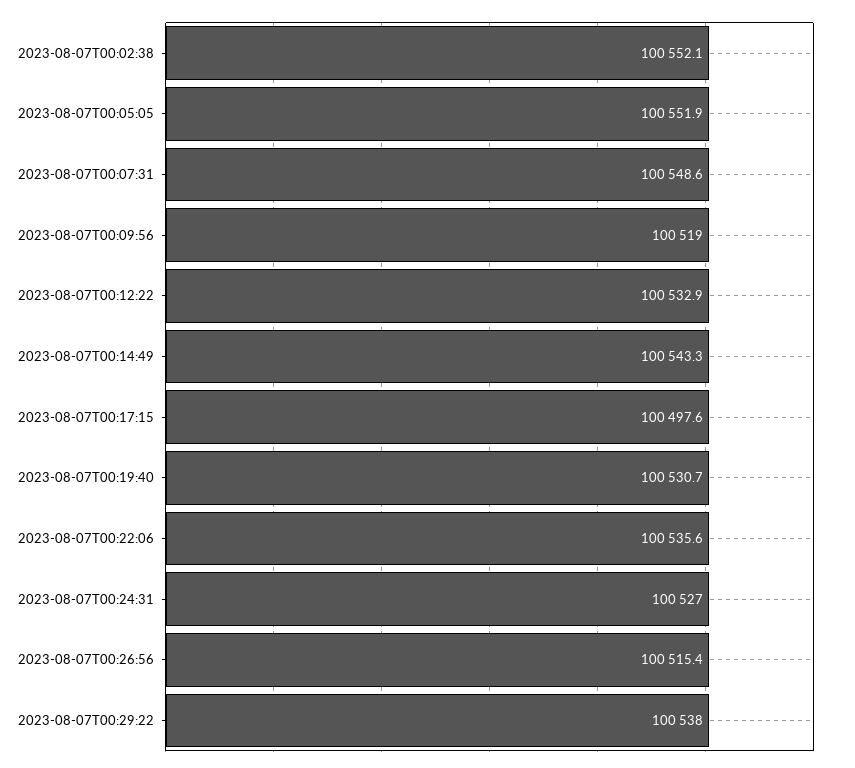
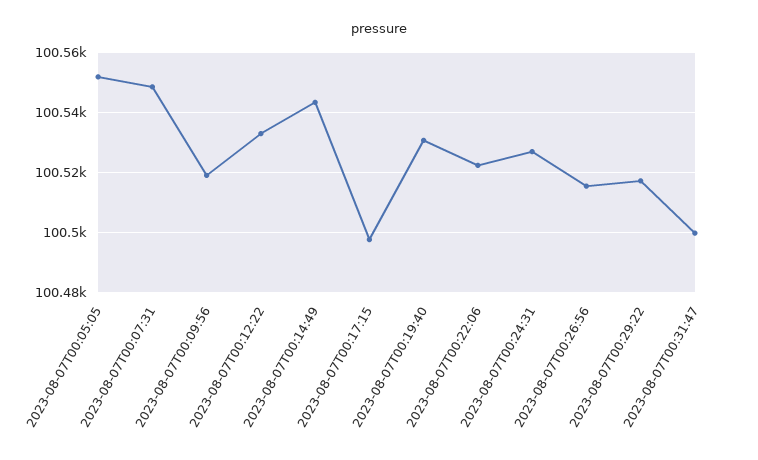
2023-08-07T00:02:38: 100552.1 -> none
2023-08-07T00:22:06: 100535.6 -> 100522.5
2023-08-07T00:29:22: 100538 -> 100517.5
2023-08-07T00:31:47: none -> 100500

